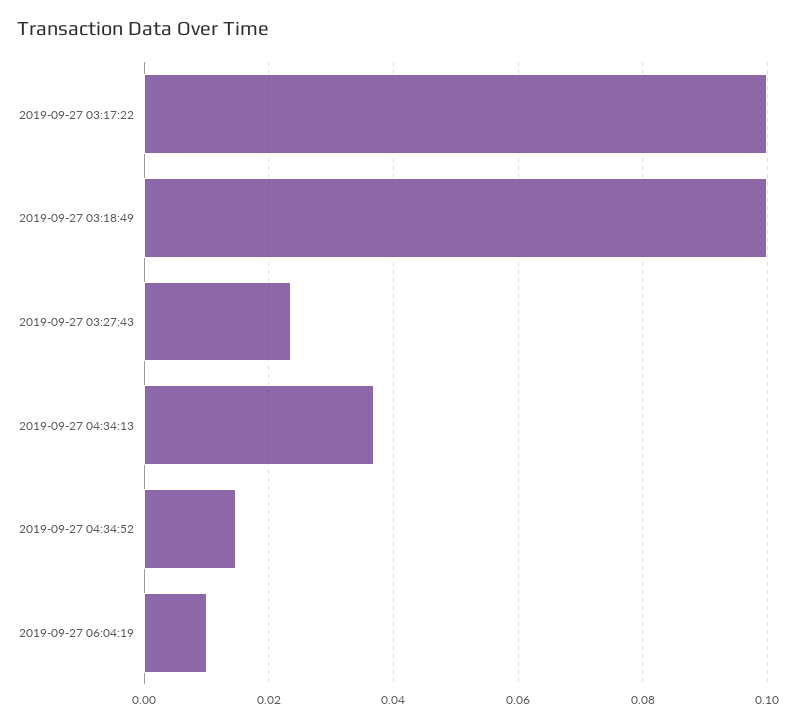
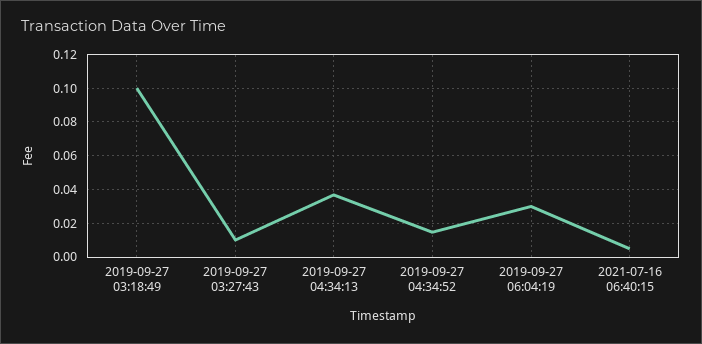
2019-09-27 03:17:22: 0.1 -> none
2019-09-27 03:27:43: 0.024 -> 0.01
2019-09-27 06:04:19: 0.01 -> 0.03
2021-07-16 06:40:15: none -> 0.005

